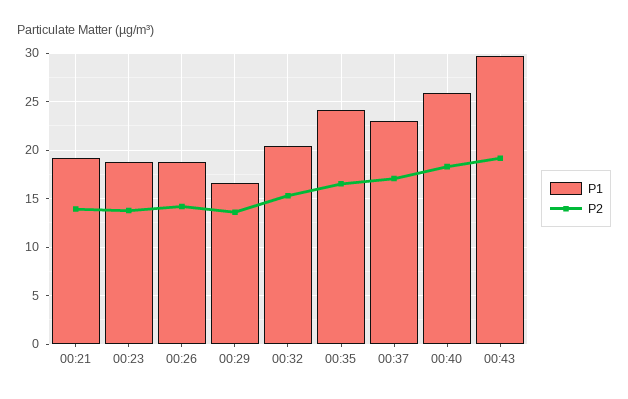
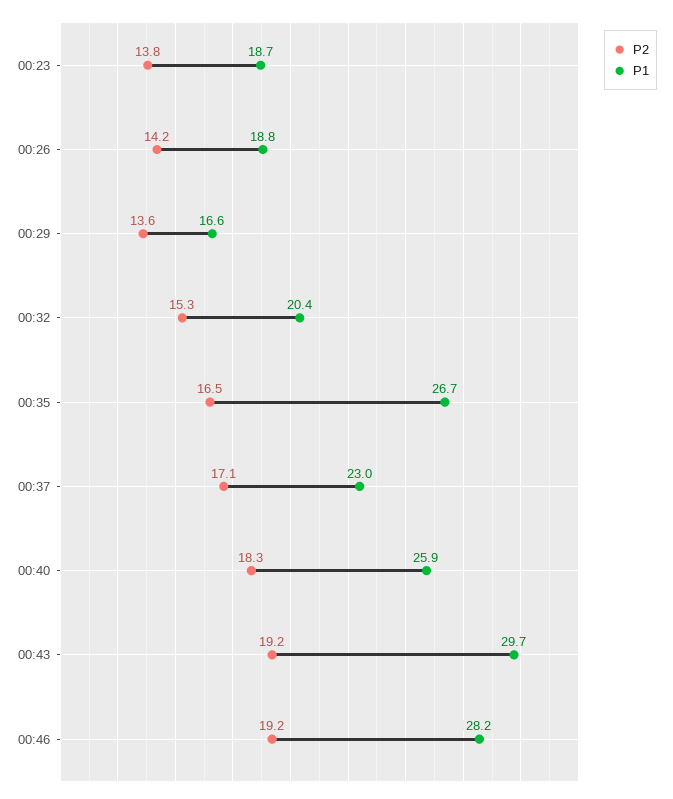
P1, 00:21: 19 -> none
P2, 00:21: 14 -> none
P1, 00:35: 24 -> 26.7
P2, 00:46: none -> 19.2
P1, 00:46: none -> 28.2

